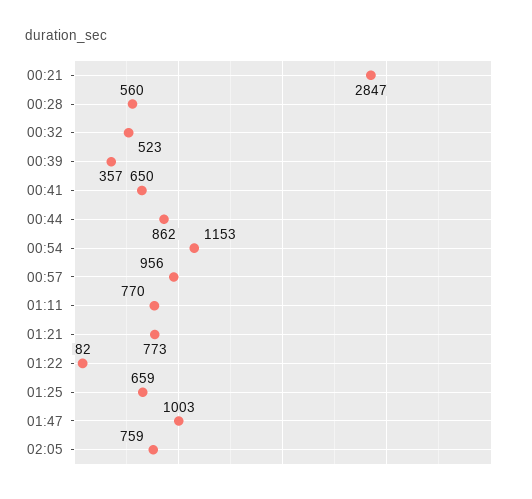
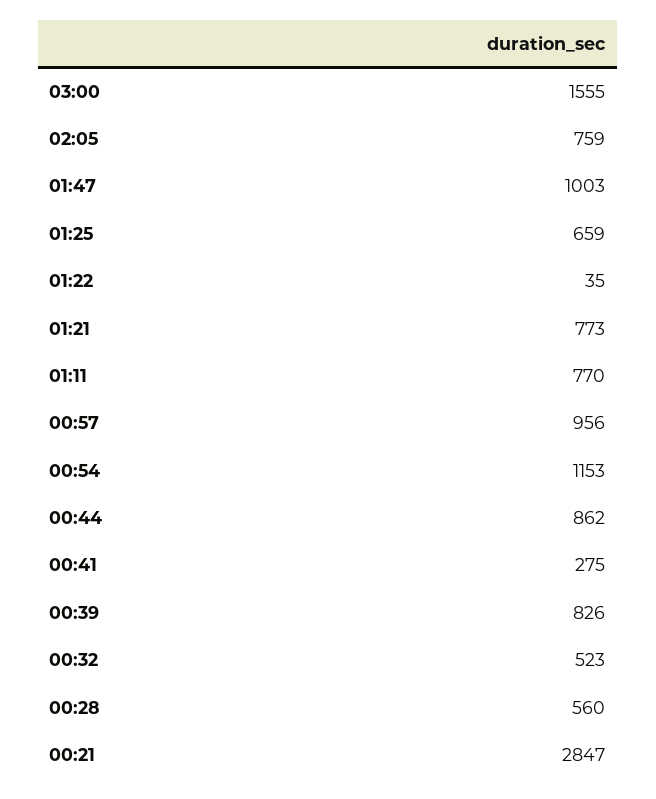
00:39: 357 -> 826
00:41: 650 -> 275
01:22: 82 -> 35
03:00: none -> 1555

